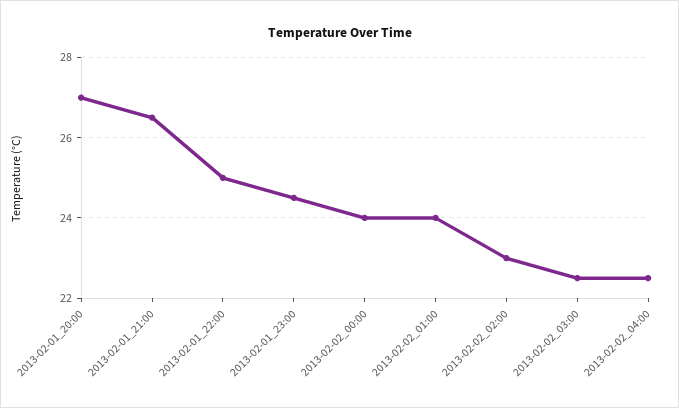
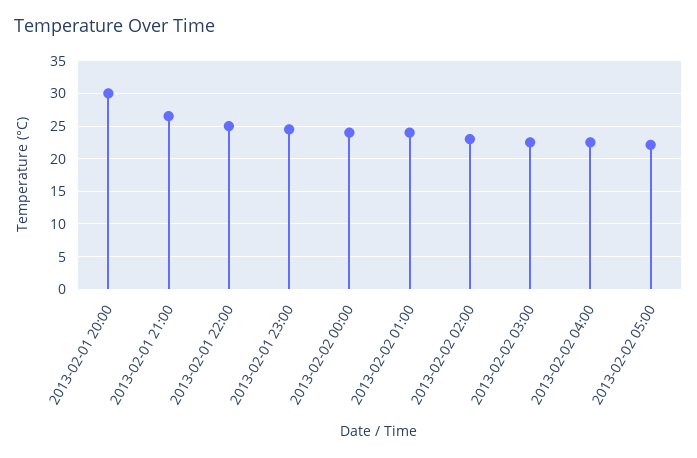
2013-02-01_20:00: 27 -> 30
2013-02-02 05:00: none -> 22

